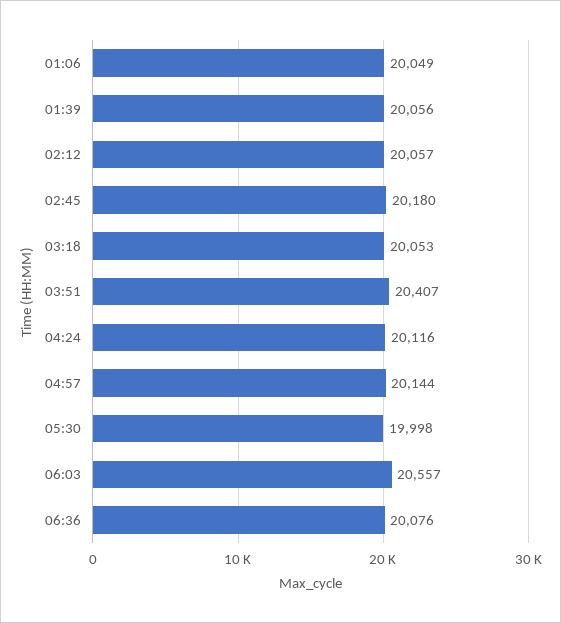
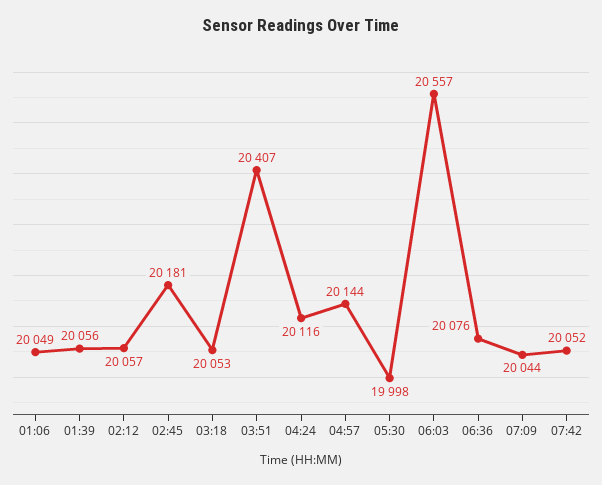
02:45: 20180 -> 20181
07:09: none -> 20044
07:42: none -> 20052

